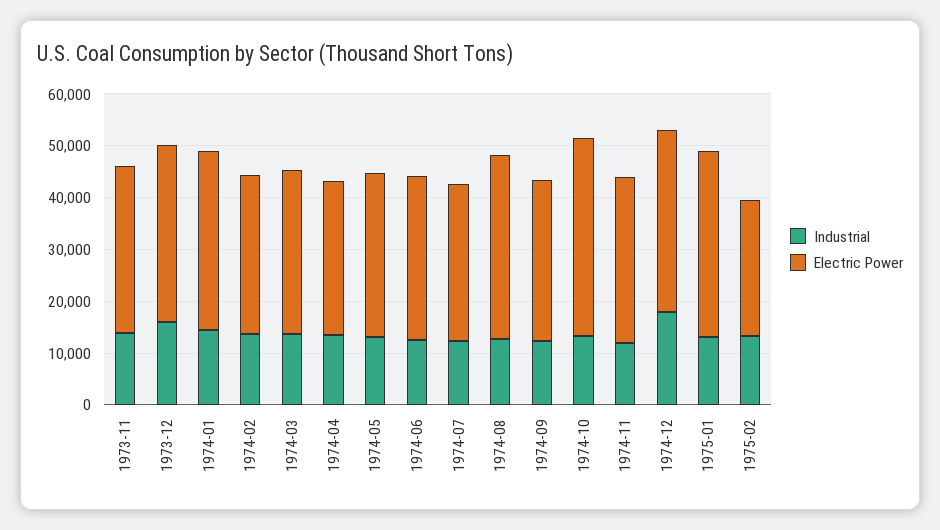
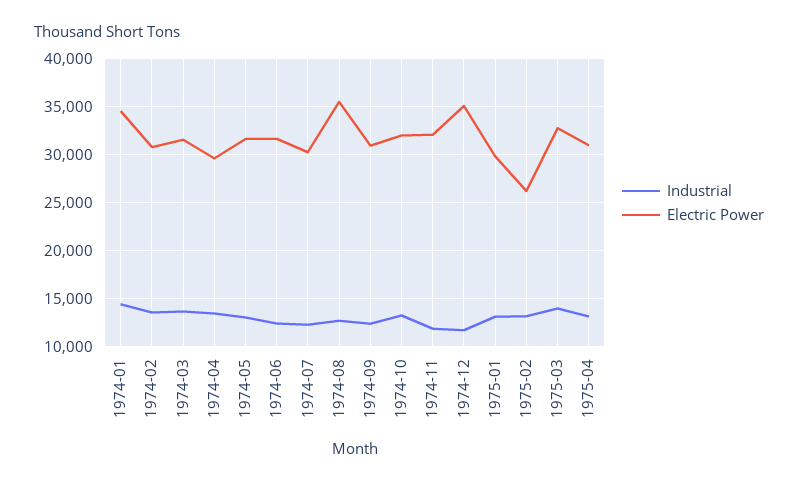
Industrial, 1973-11: 14000 -> none
Electric Power, 1973-11: 32000 -> none
Industrial, 1973-12: 16000 -> none
Electric Power, 1973-12: 34000 -> none
Electric Power, 1974-10: 38000 -> 32000
Industrial, 1974-12: 18000 -> 12000
Electric Power, 1975-01: 36000 -> 30000
Industrial, 1975-03: none -> 14000
Electric Power, 1975-03: none -> 33000
Industrial, 1975-04: none -> 13000
Electric Power, 1975-04: none -> 31000

